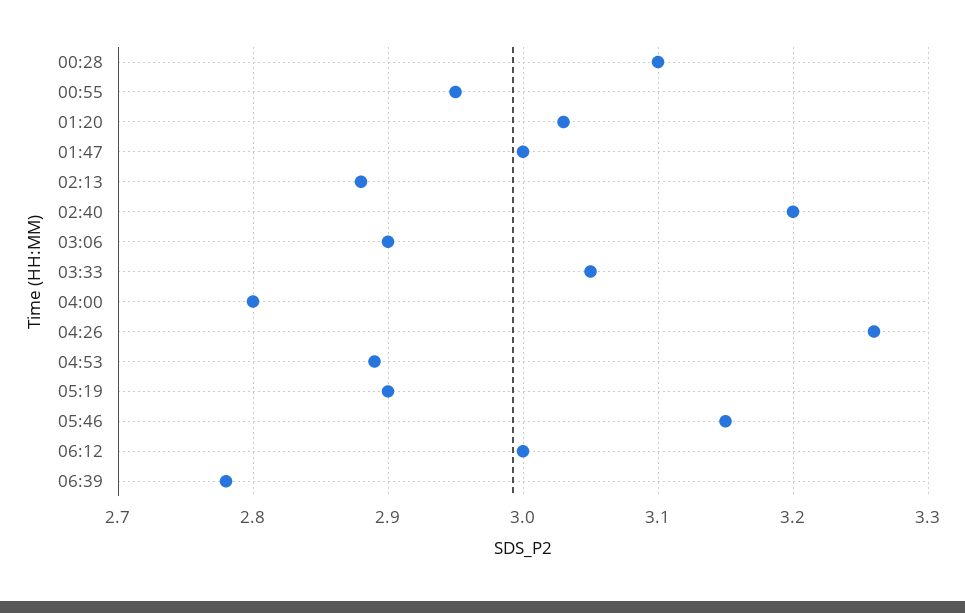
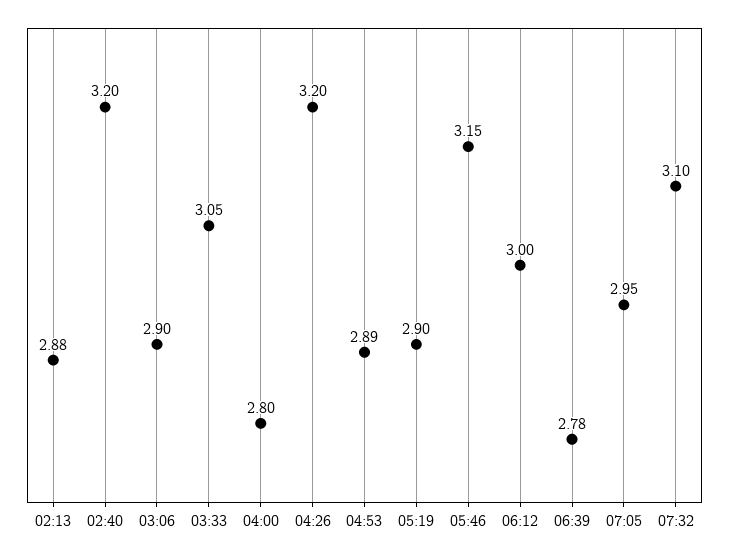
00:28: 3.1 -> none
00:55: 2.95 -> none
01:20: 3.03 -> none
01:47: 3 -> none
04:26: 3.26 -> 3.2
07:05: none -> 2.95
07:32: none -> 3.1

